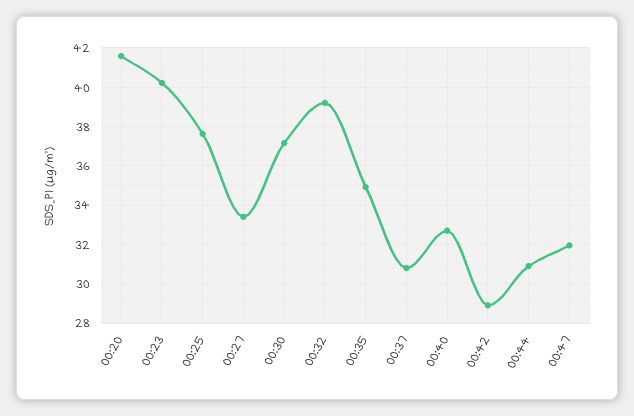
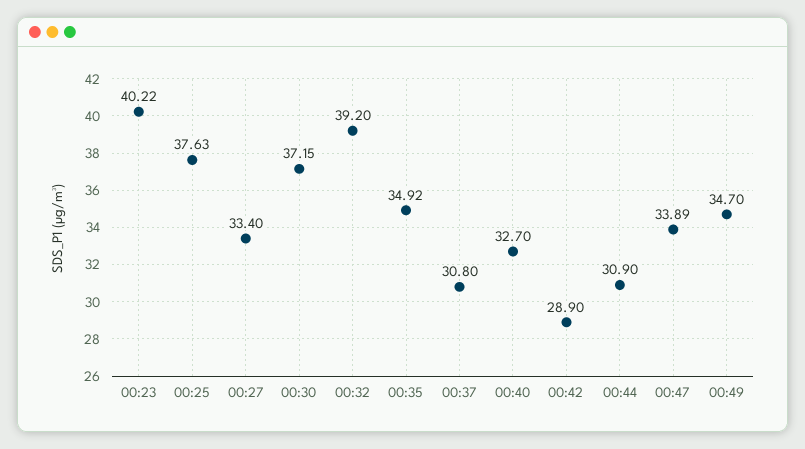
00:20: 41.5 -> none
00:47: 32 -> 33.89
00:49: none -> 34.7

